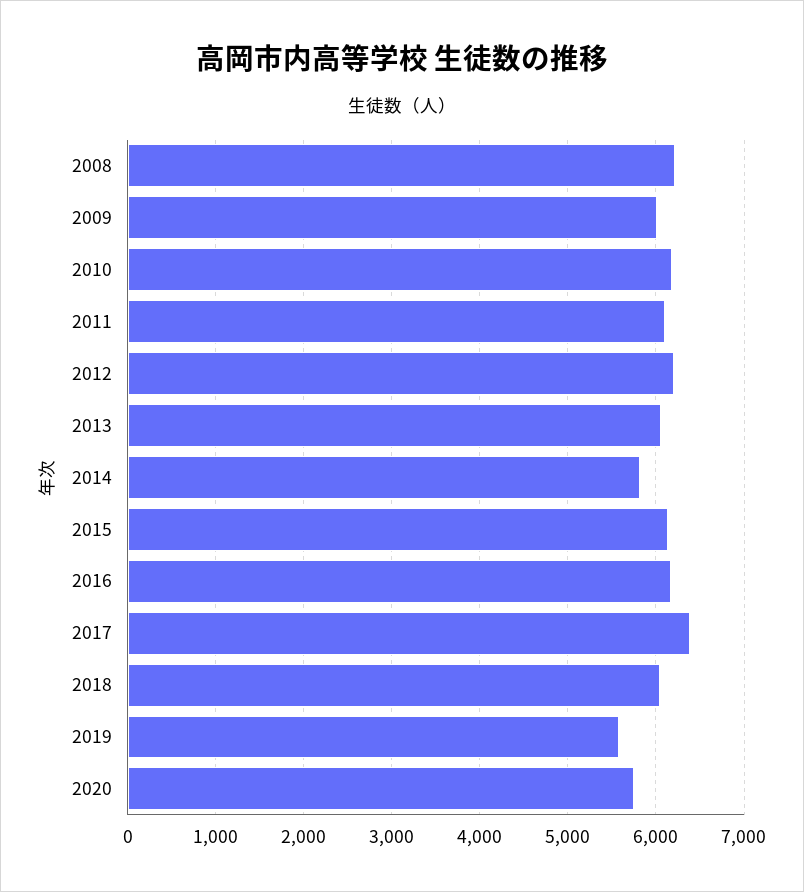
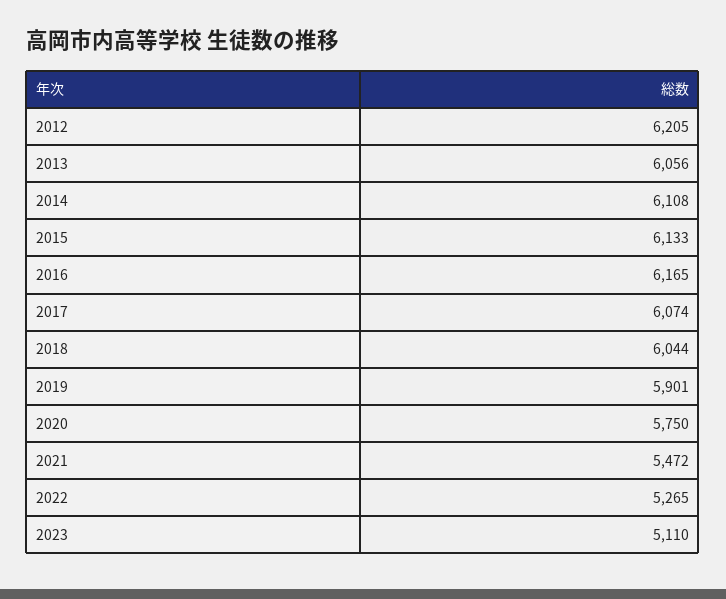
2008: 6200 -> none
2009: 6000 -> none
2010: 6200 -> none
2011: 6100 -> none
2014: 5800 -> 6108
2017: 6400 -> 6074
2019: 5600 -> 5901
2021: none -> 5472
2022: none -> 5265
2023: none -> 5110

